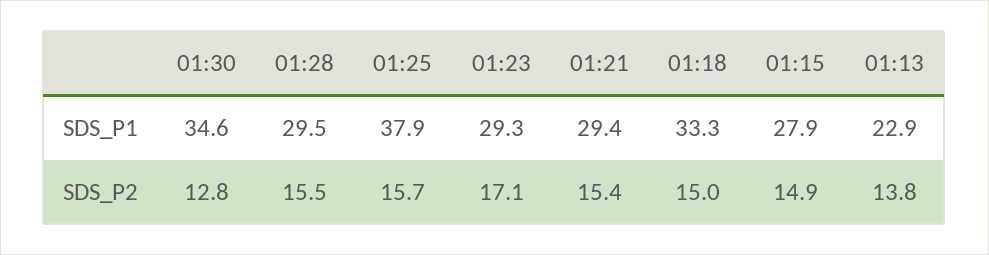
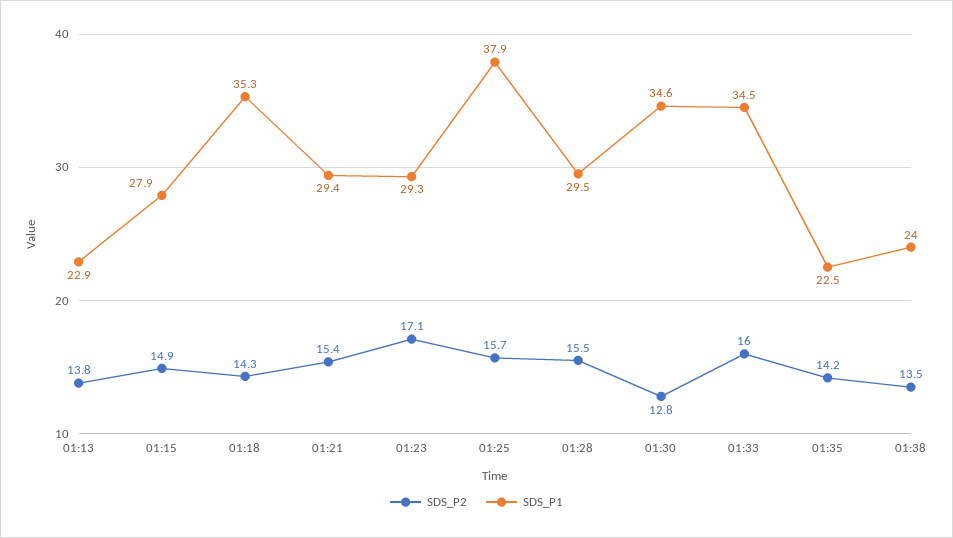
SDS_P1, 01:18: 33.3 -> 35.3
SDS_P2, 01:18: 15 -> 14.3
SDS_P2, 01:33: none -> 16
SDS_P1, 01:33: none -> 34.5
SDS_P2, 01:35: none -> 14.2
SDS_P1, 01:35: none -> 22.5
SDS_P2, 01:38: none -> 13.5
SDS_P1, 01:38: none -> 24

